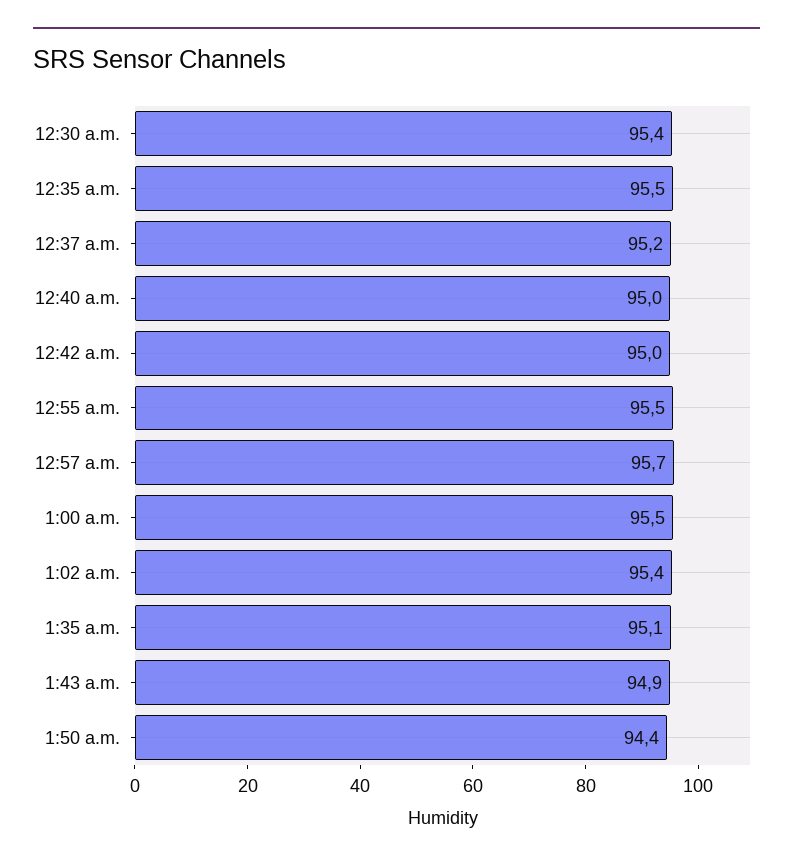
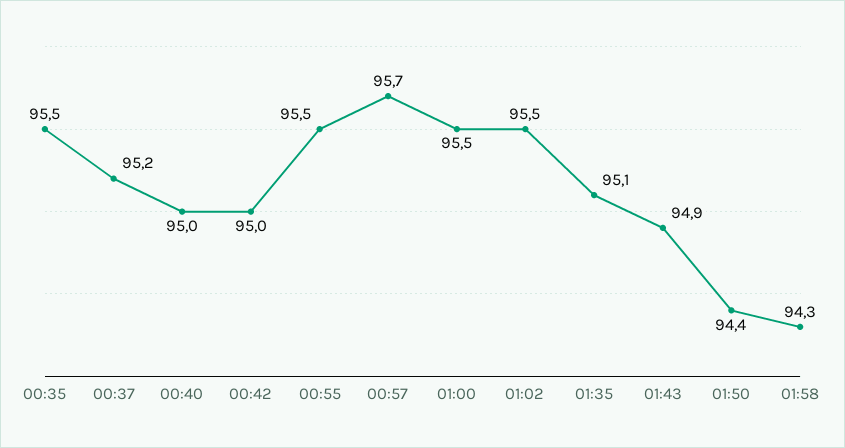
12:30 a.m.: 95.4 -> none
1:02 a.m.: 95.4 -> 95.5
01:58: none -> 94.3

